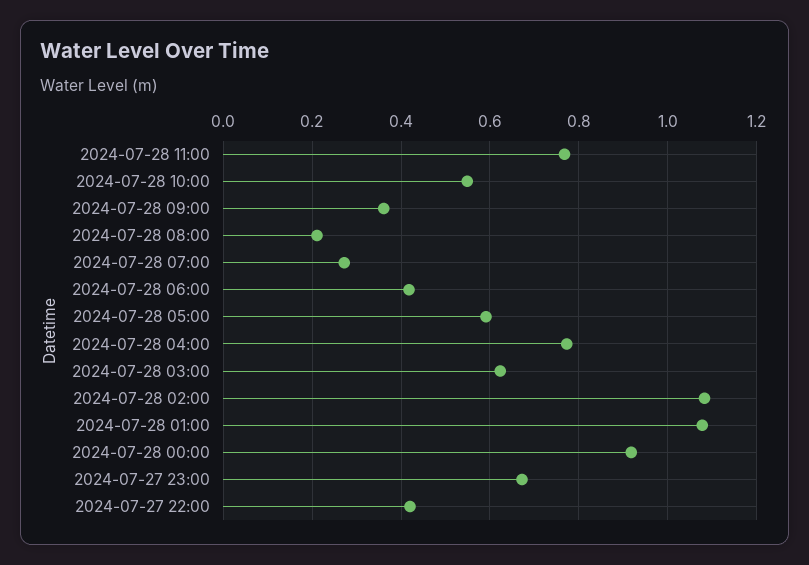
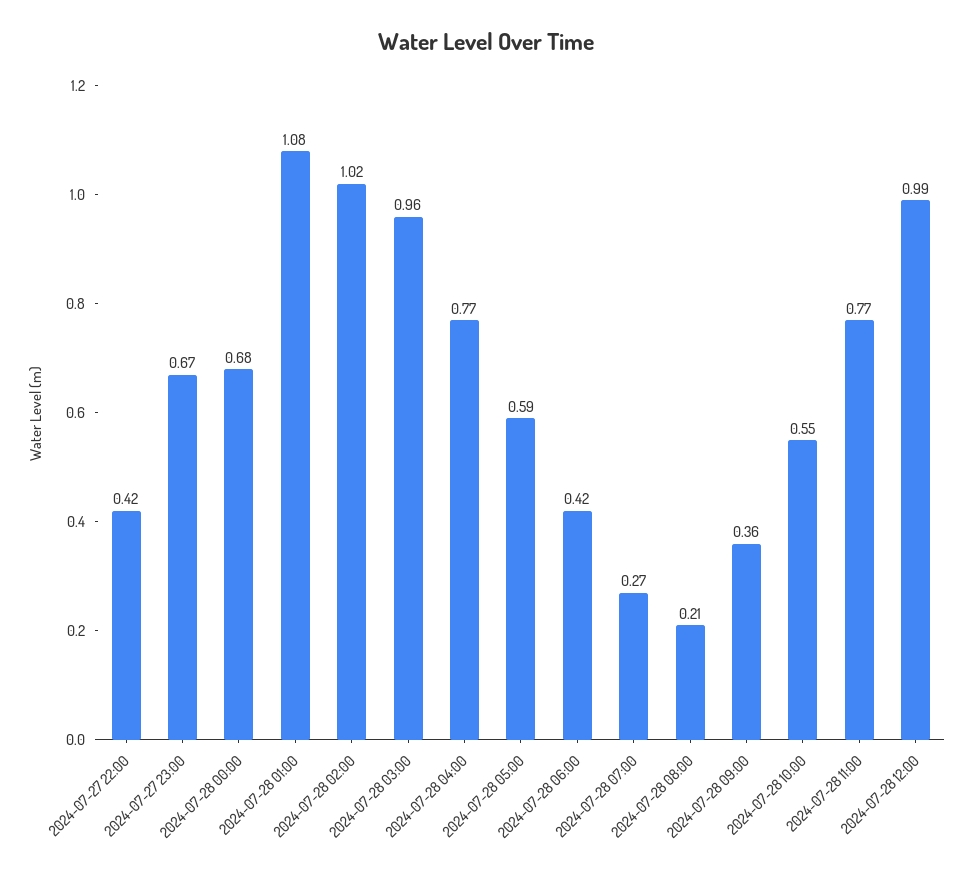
2024-07-28 03:00: 0.62 -> 0.96
2024-07-28 02:00: 1.08 -> 1.02
2024-07-28 00:00: 0.92 -> 0.68
2024-07-28 12:00: none -> 0.99

